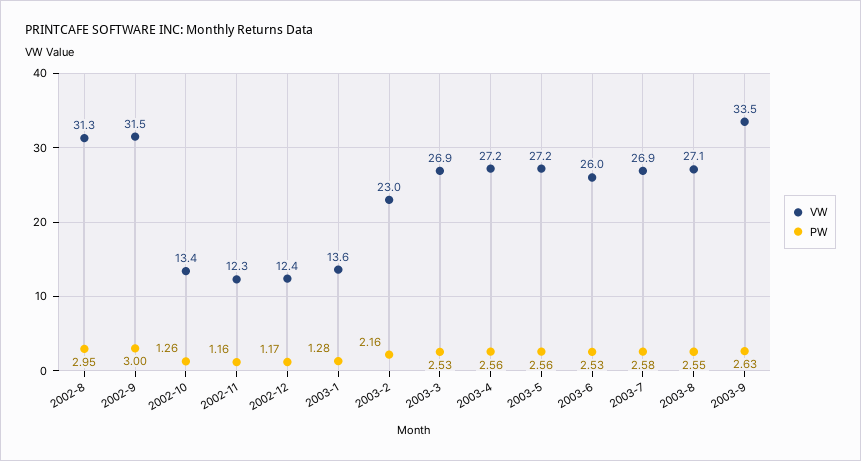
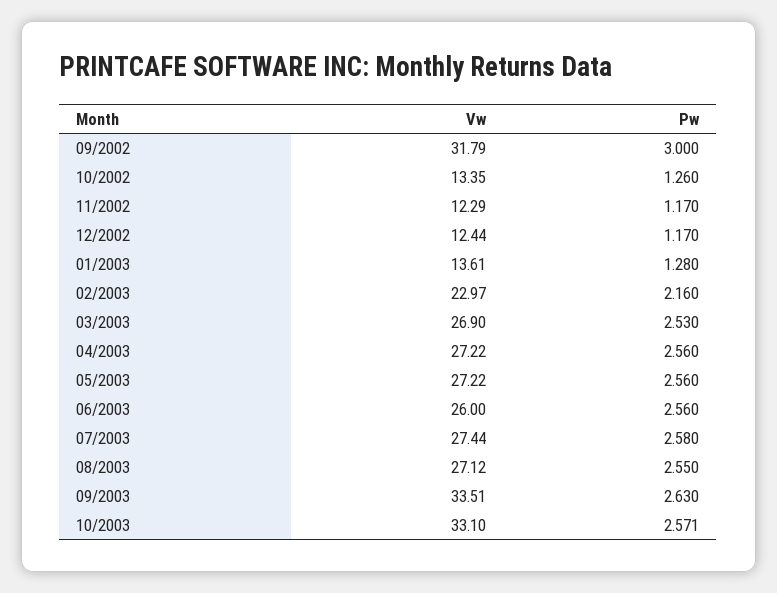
VW, 2002-8: 31.3 -> none
PW, 2002-8: 2.95 -> none
VW, 2002-9: 31.5 -> 31.79
PW, 2002-11: 1.16 -> 1.17
PW, 2003-6: 2.53 -> 2.56
VW, 2003-7: 26.9 -> 27.44
VW, 10/2003: none -> 33.1
PW, 10/2003: none -> 2.571

